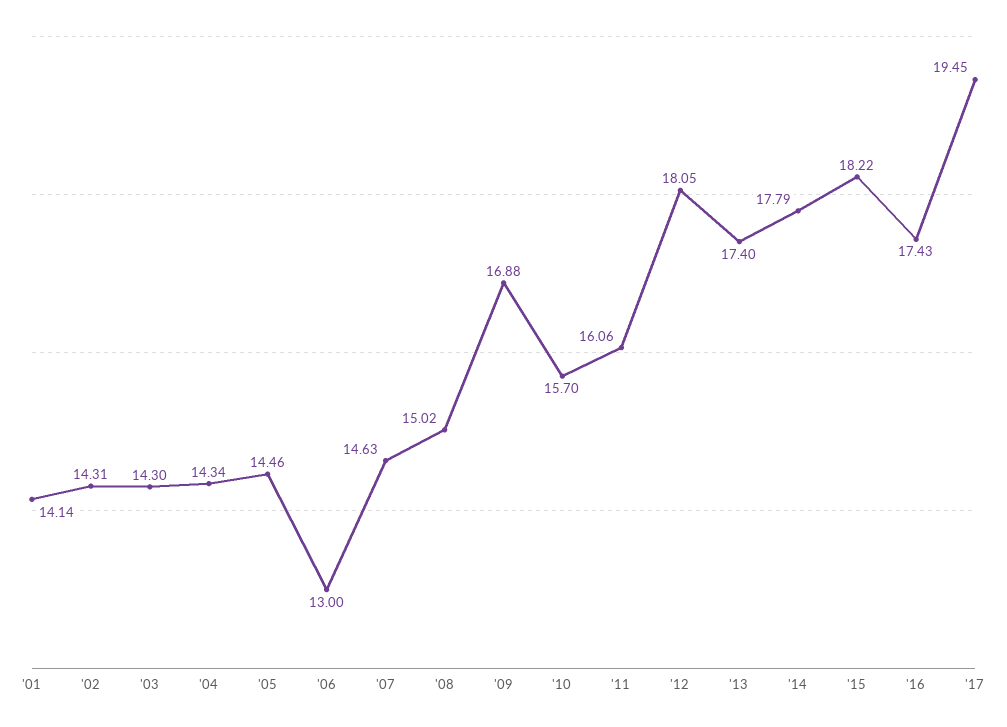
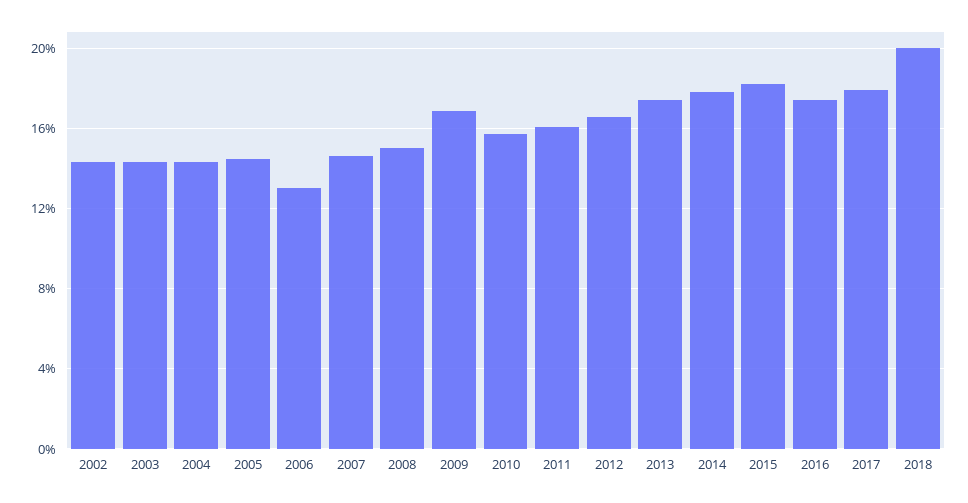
'01: 14.14 -> none
'12: 18.05 -> 16.5
'17: 19.45 -> 18
2018: none -> 20

